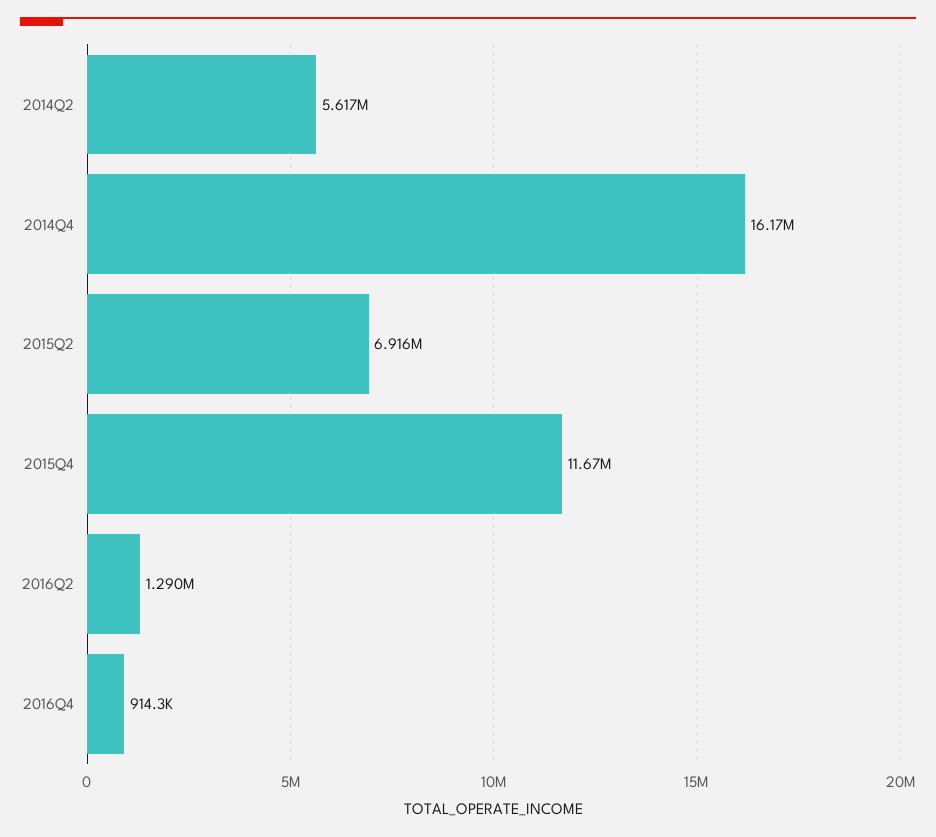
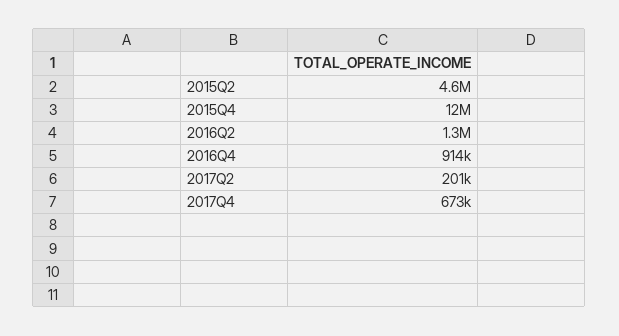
2014Q2: 5617000 -> none
2014Q4: 16170000 -> none
2015Q2: 6916000 -> 4600000
2017Q2: none -> 201000
2017Q4: none -> 673000

